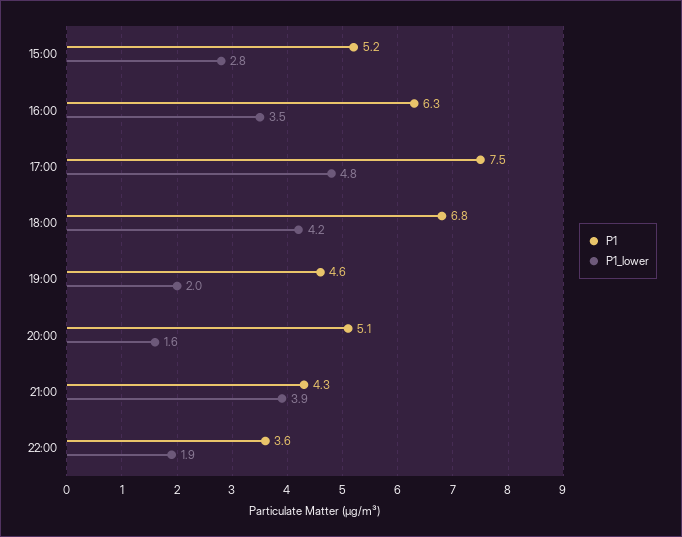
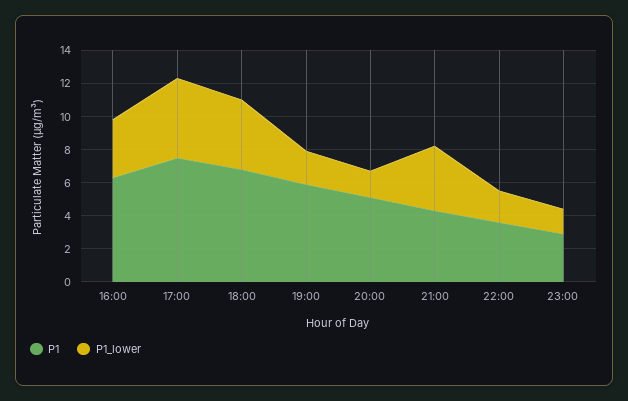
P1, 15:00: 5.2 -> none
P1_lower, 15:00: 2.8 -> none
P1, 19:00: 4.6 -> 6
P1, 23:00: none -> 3
P1_lower, 23:00: none -> 1.5

